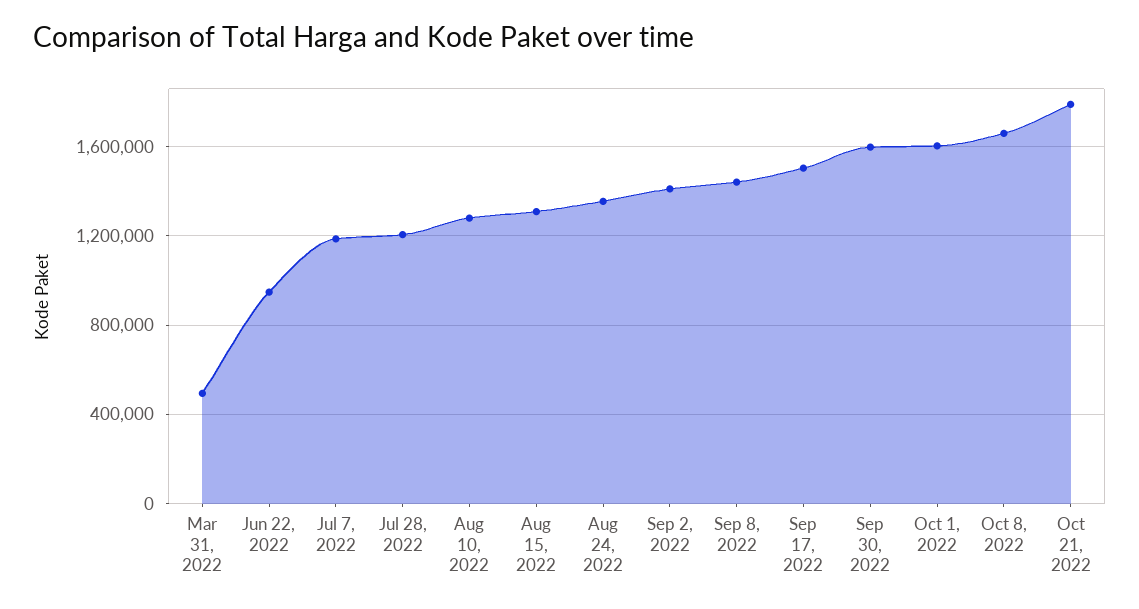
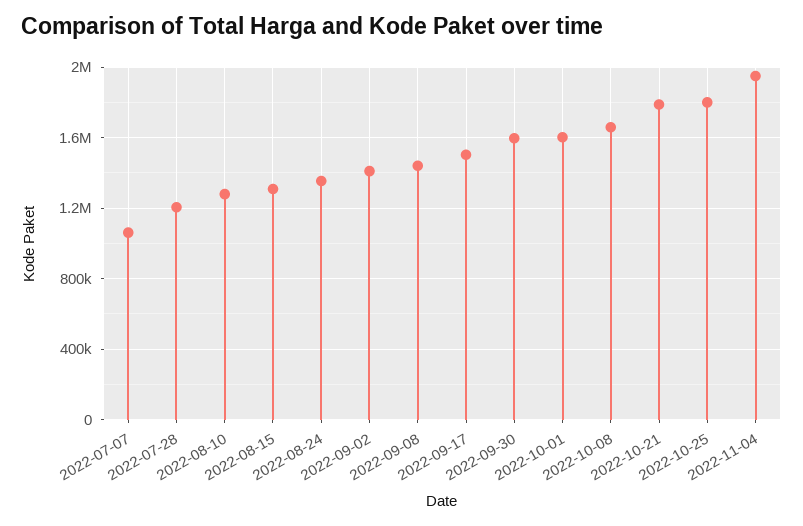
Mar 31, 2022: 500000 -> none
Jun 22, 2022: 950000 -> none
Jul 7, 2022: 1200000 -> 1050000
2022-10-25: none -> 1800000
2022-11-04: none -> 1950000

